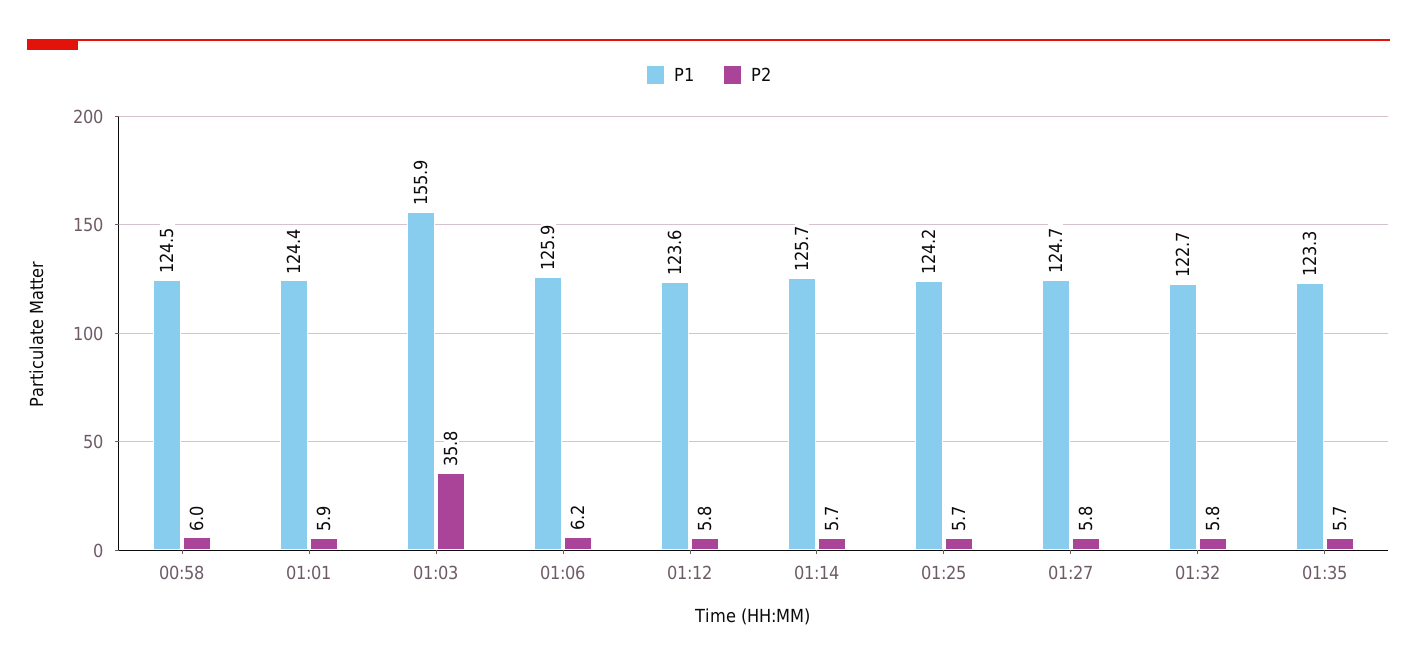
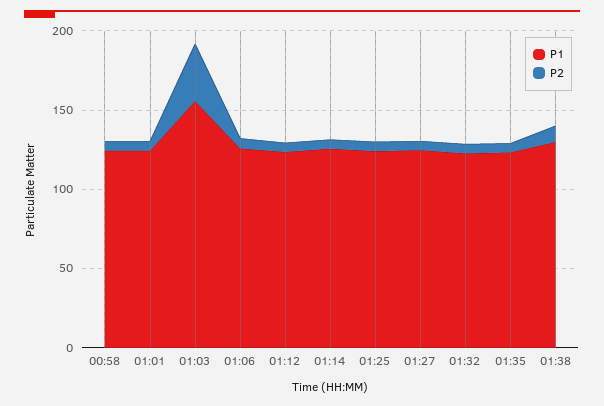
P1, 01:38: none -> 130
P2, 01:38: none -> 10

